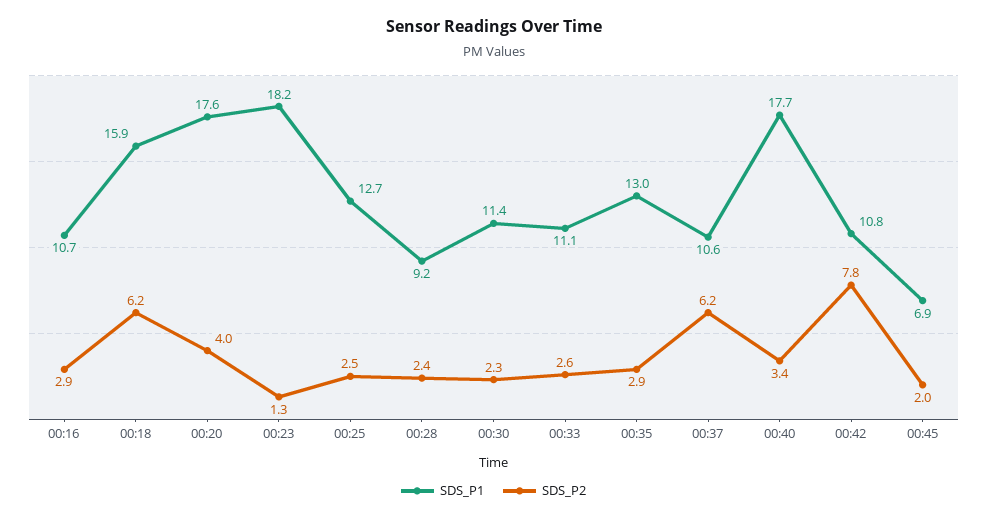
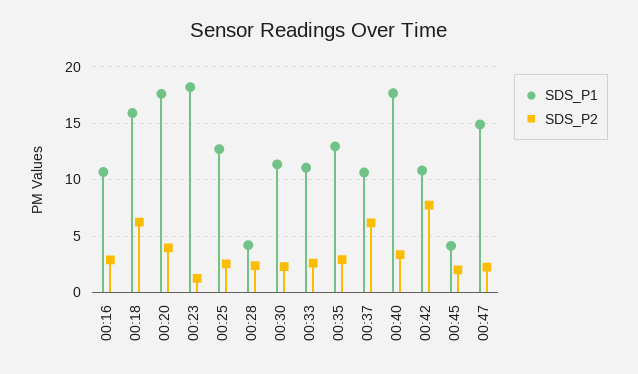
SDS_P1, 00:28: 9.2 -> 4
SDS_P1, 00:45: 6.9 -> 4
SDS_P1, 00:47: none -> 15
SDS_P2, 00:47: none -> 2

